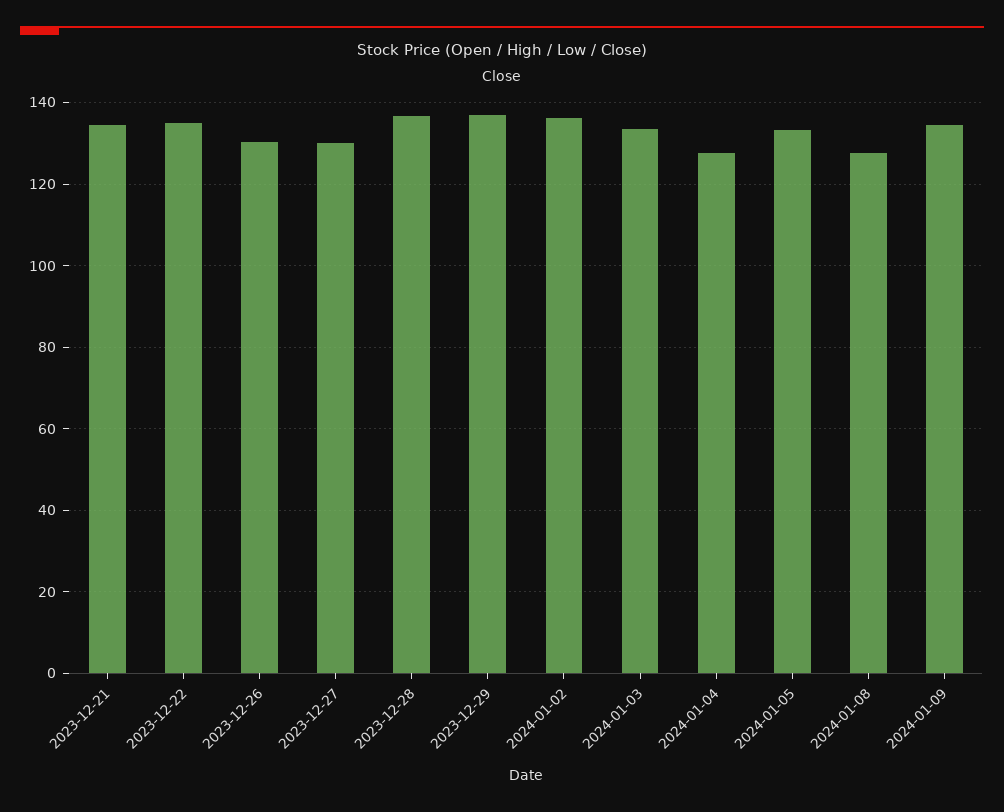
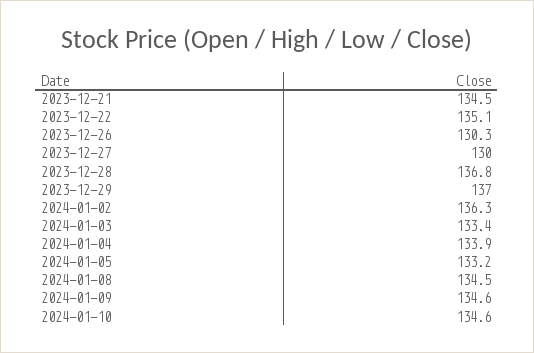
2024-01-04: 128 -> 133.9
2024-01-08: 128 -> 134.5
2024-01-10: none -> 134.6

